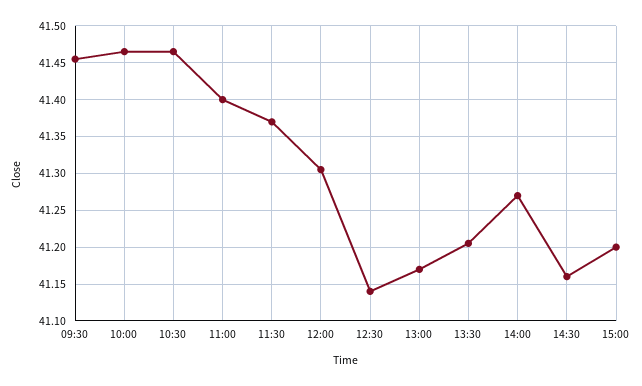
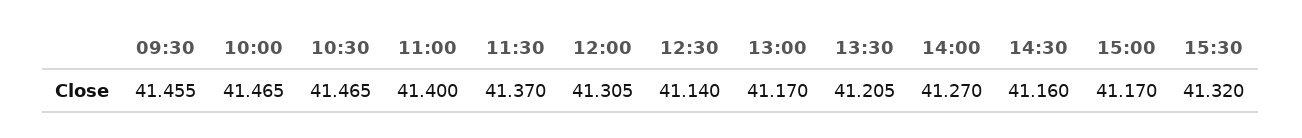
15:00: 41.2 -> 41.17
15:30: none -> 41.32

